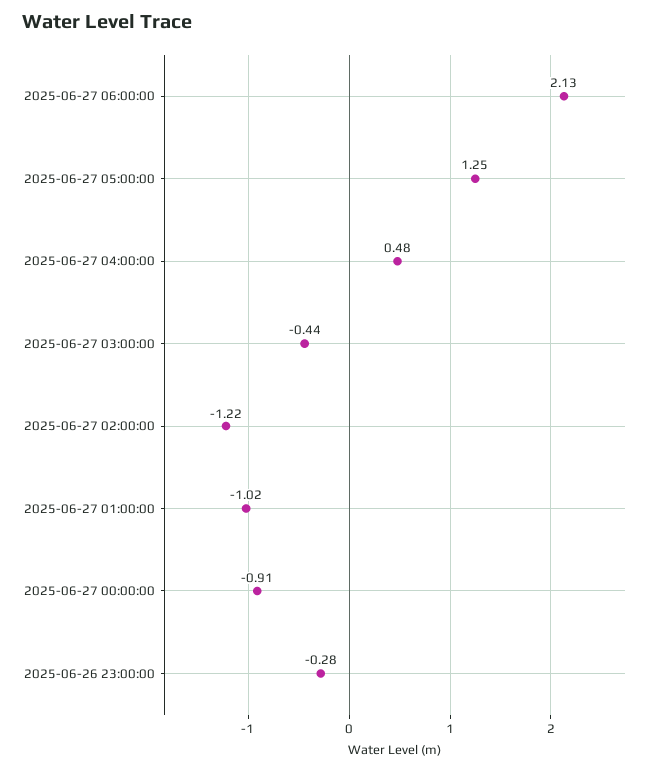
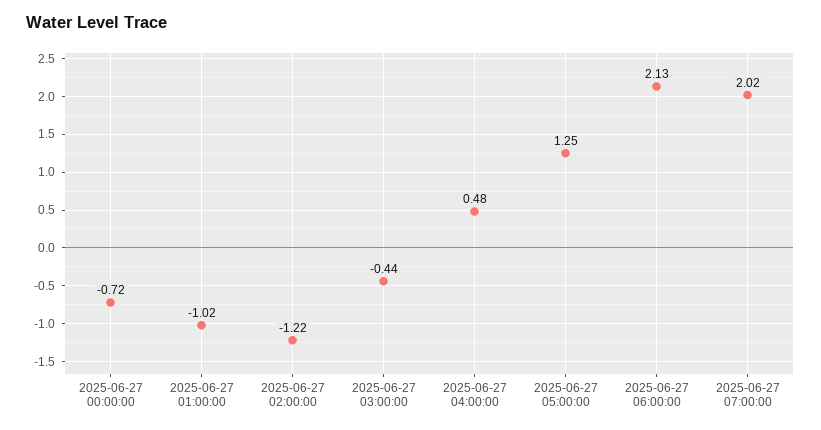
2025-06-27 00:00:00: -0.91 -> -0.72
2025-06-26 23:00:00: -0.28 -> none
2025-06-27 07:00:00: none -> 2.02

